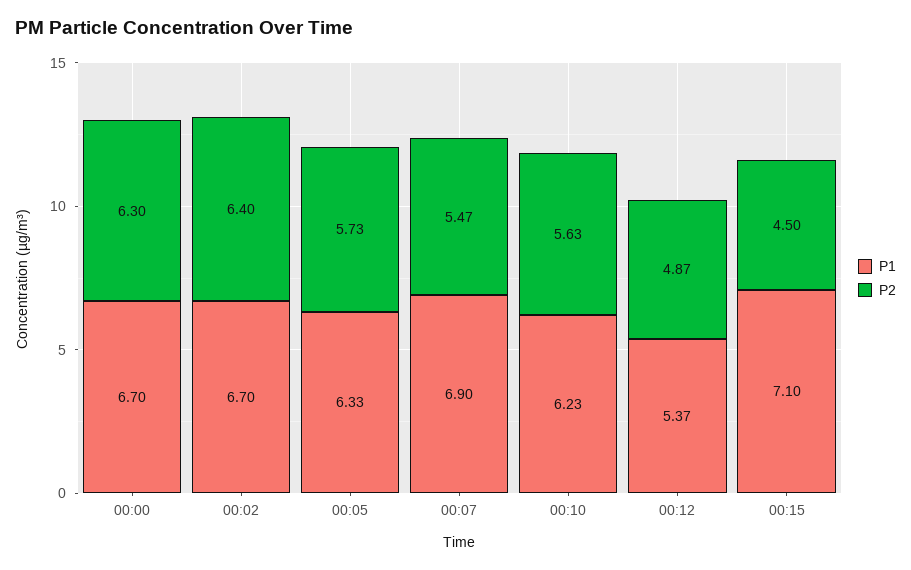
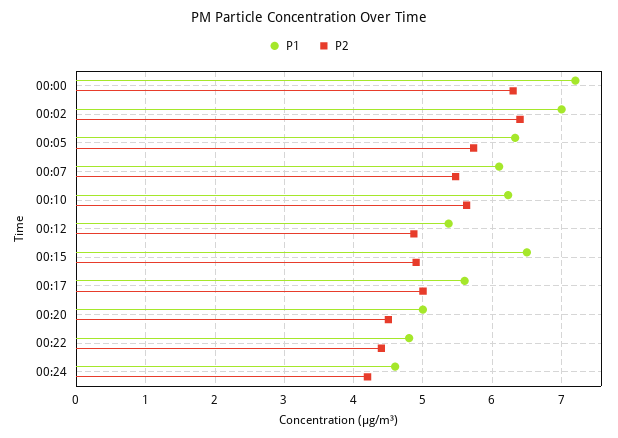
P1, 00:00: 6.7 -> 7.2
P1, 00:02: 6.7 -> 7
P1, 00:07: 6.9 -> 6.1
P1, 00:15: 7.1 -> 6.5
P2, 00:15: 4.5 -> 4.9
P1, 00:17: none -> 5.6
P2, 00:17: none -> 5
P1, 00:20: none -> 5
P2, 00:20: none -> 4.5
P1, 00:22: none -> 4.8
P2, 00:22: none -> 4.4
P1, 00:24: none -> 4.6
P2, 00:24: none -> 4.2

